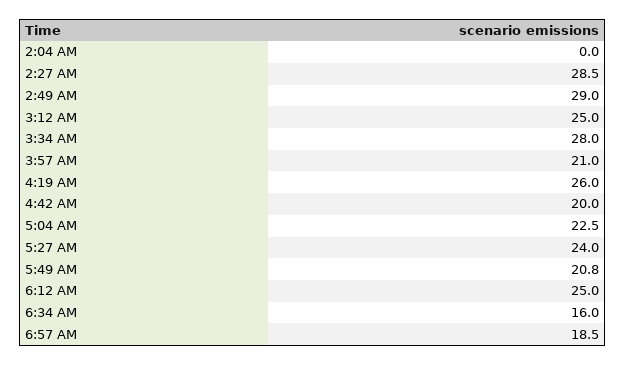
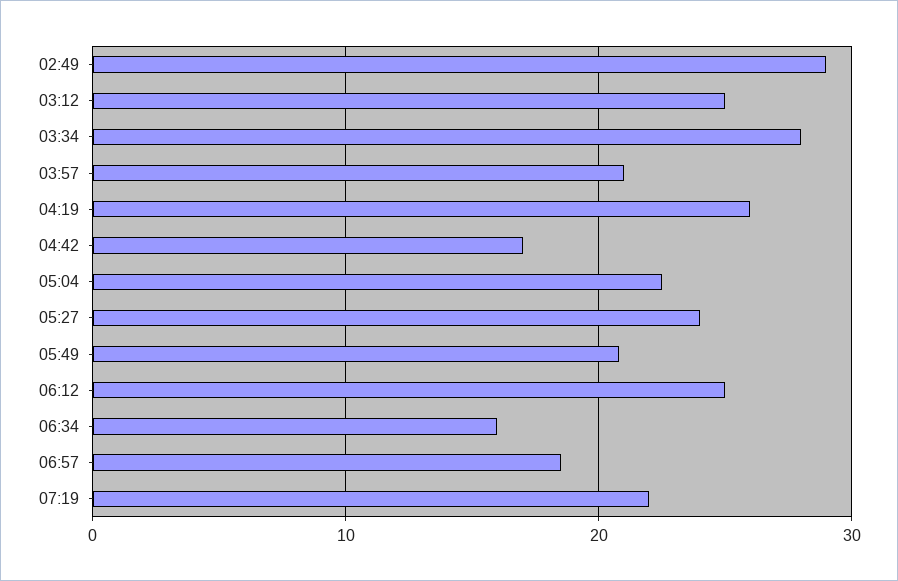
2:04 AM: 0 -> none
2:27 AM: 28.5 -> none
4:42 AM: 20 -> 17
07:19: none -> 22

